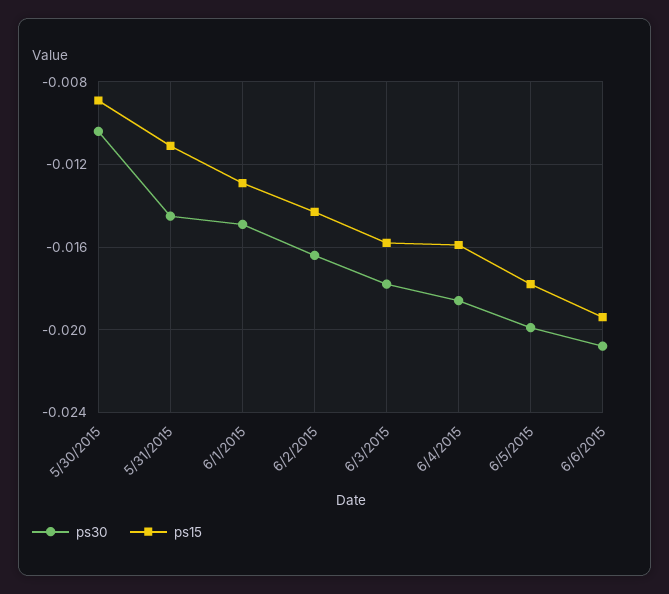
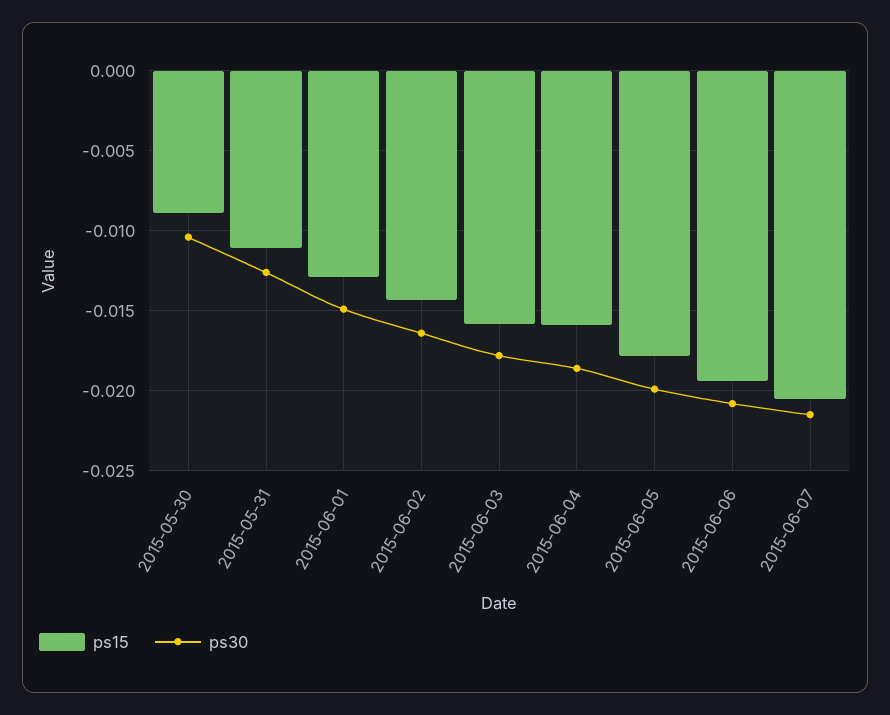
ps30, 5/31/2015: -0.0145 -> -0.0125
ps15, 2015-06-07: none -> -0.0205
ps30, 2015-06-07: none -> -0.0215

